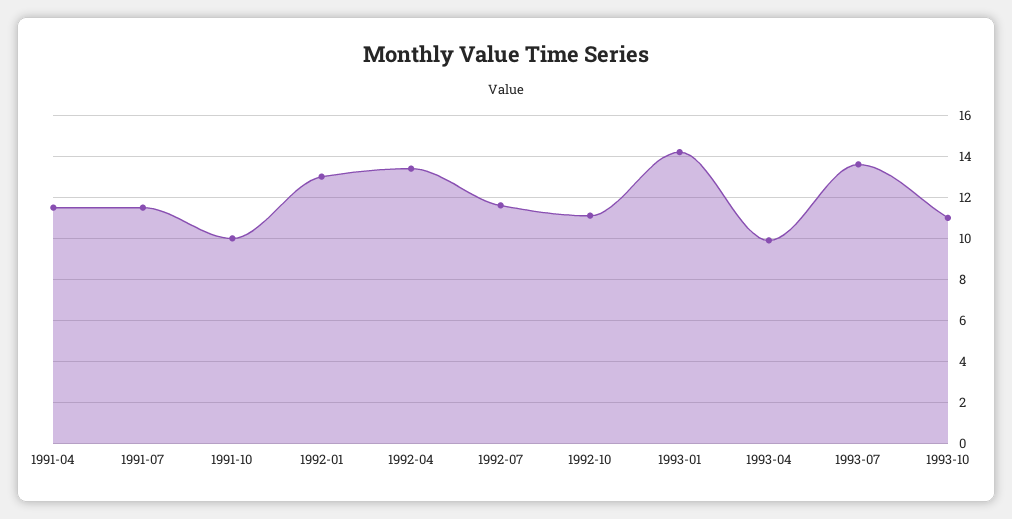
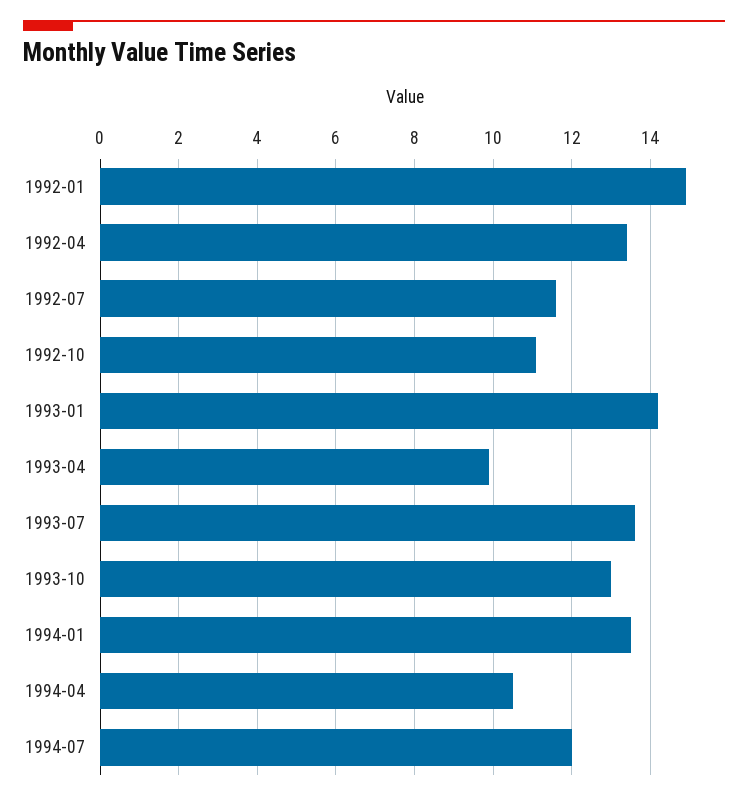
1991-04: 11.5 -> none
1991-07: 11.5 -> none
1991-10: 10 -> none
1992-01: 13 -> 15
1993-10: 11 -> 13
1994-01: none -> 13.5
1994-04: none -> 10.5
1994-07: none -> 12

